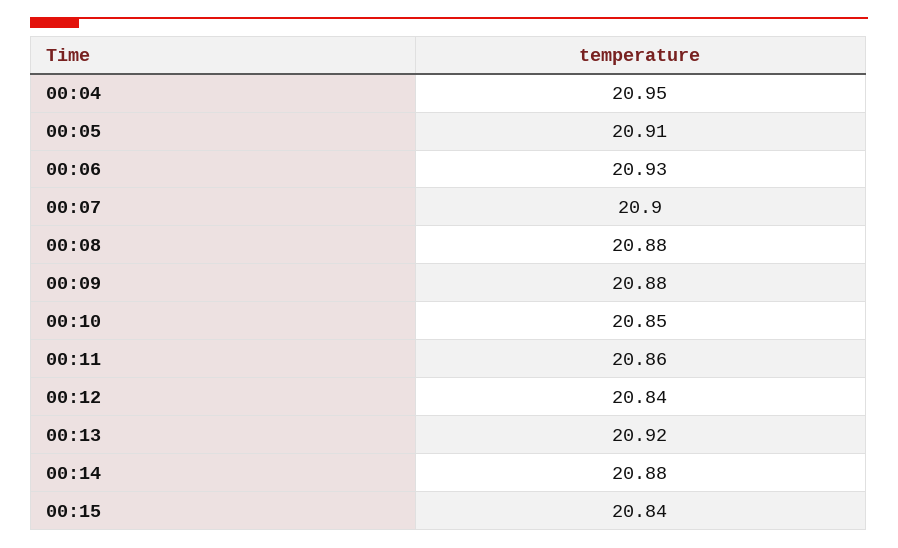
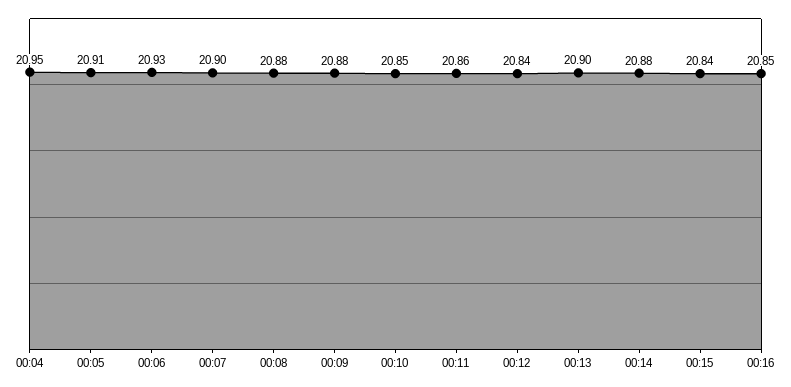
00:13: 20.92 -> 20.9
00:16: none -> 20.85

